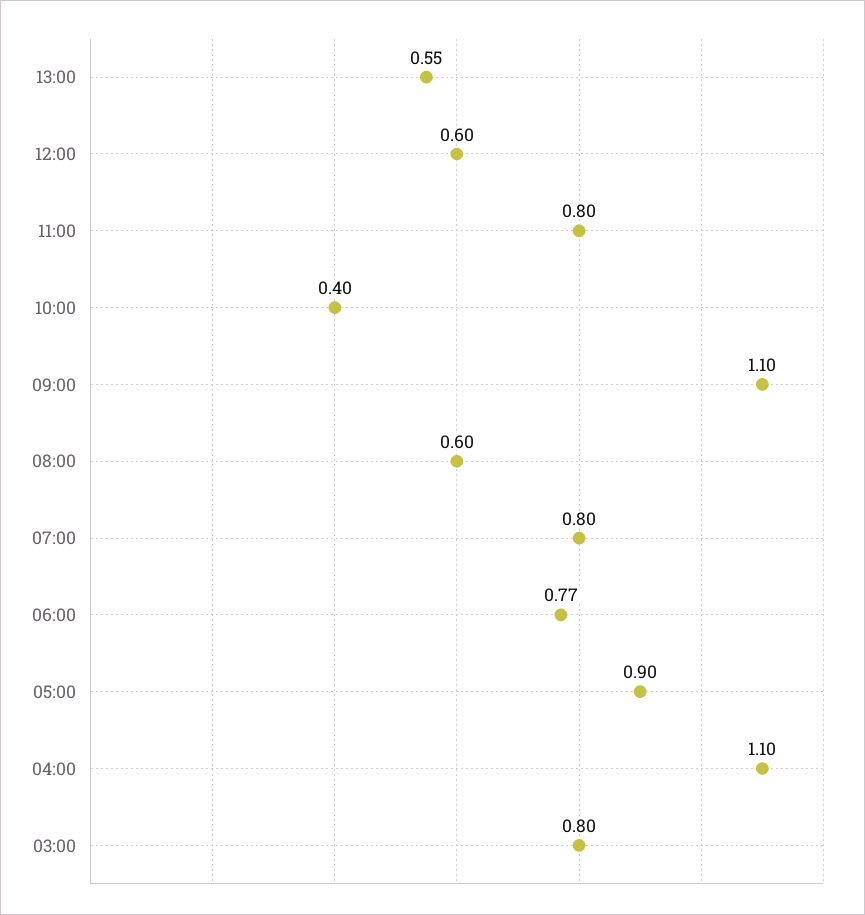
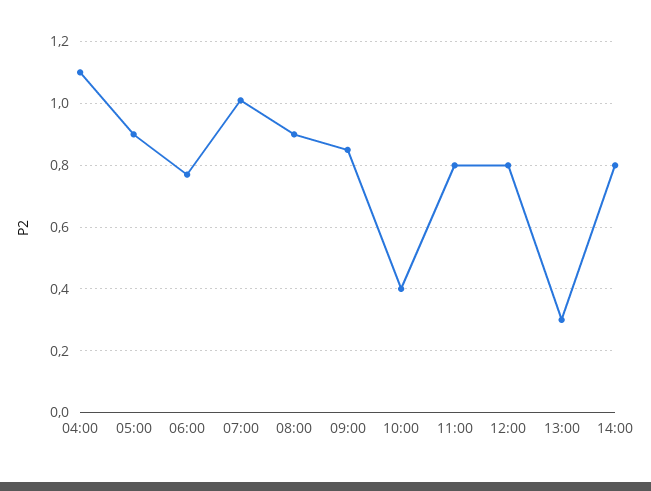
13:00: 0.55 -> 0.3
12:00: 0.6 -> 0.8
09:00: 1.1 -> 0.85
08:00: 0.6 -> 0.9
07:00: 0.8 -> 1
03:00: 0.8 -> none
14:00: none -> 0.8

